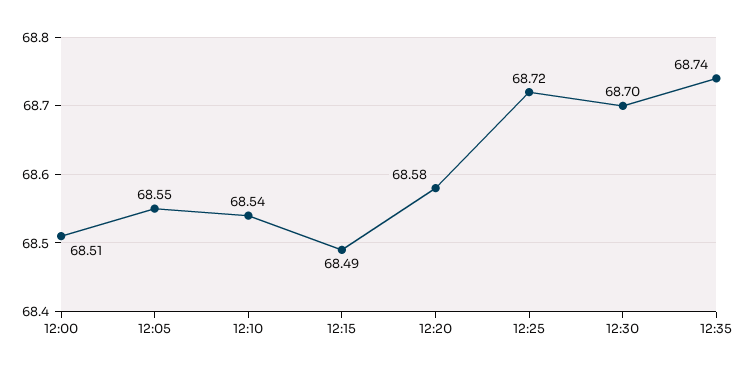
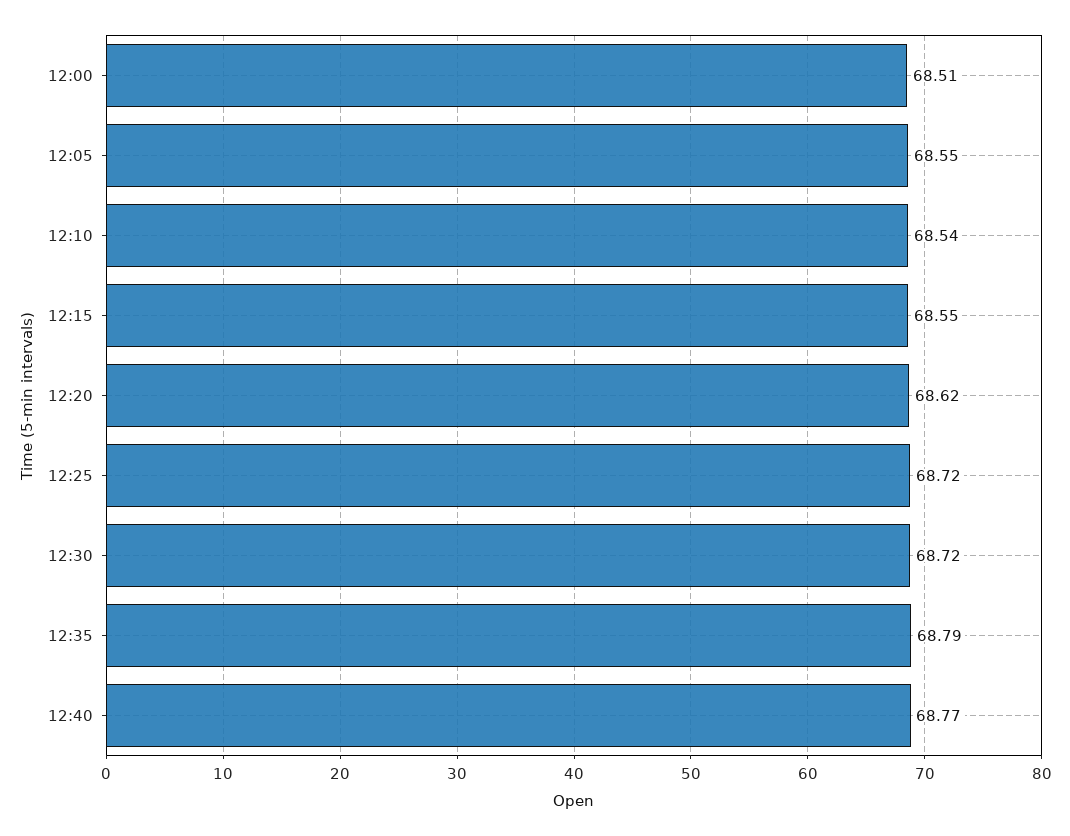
12:15: 68.49 -> 68.55
12:20: 68.58 -> 68.62
12:30: 68.7 -> 68.72
12:35: 68.74 -> 68.79
12:40: none -> 68.77

